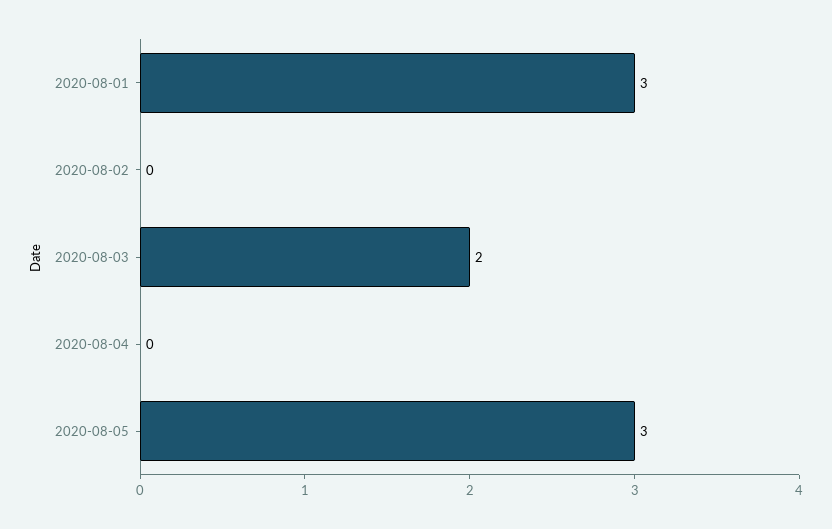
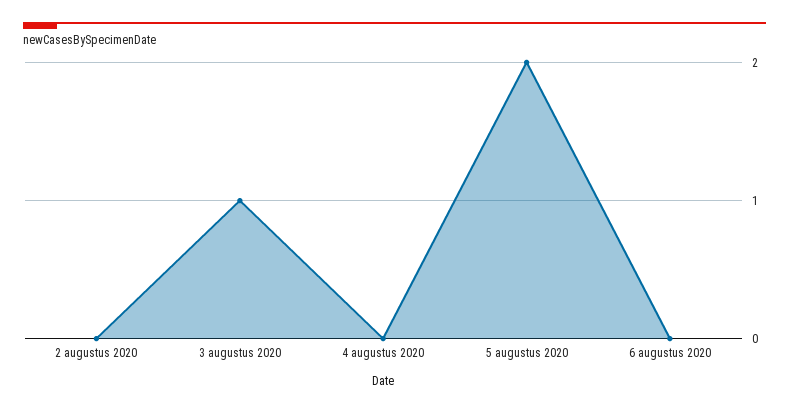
2020-08-01: 3 -> none
2020-08-03: 2 -> 1
2020-08-05: 3 -> 2
6 augustus 2020: none -> 0

